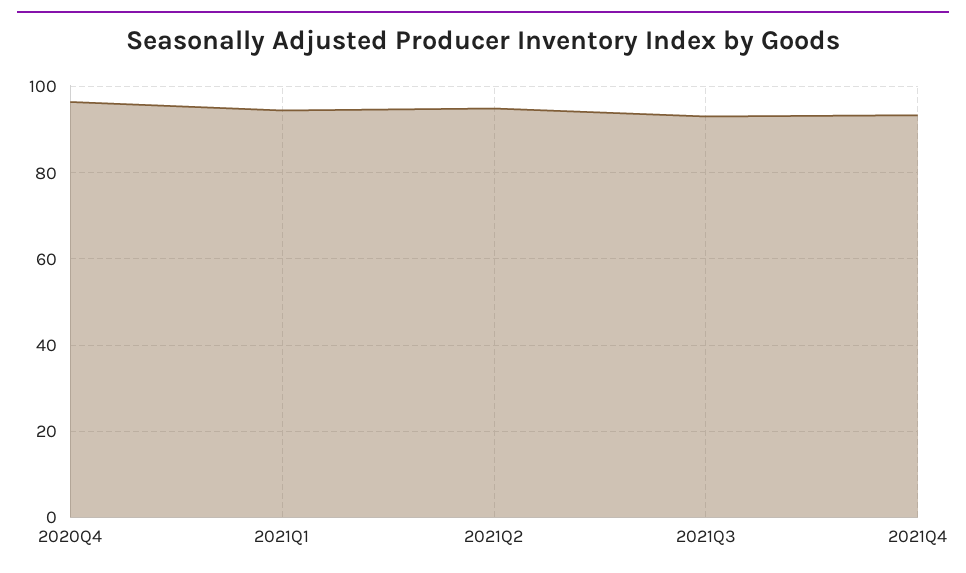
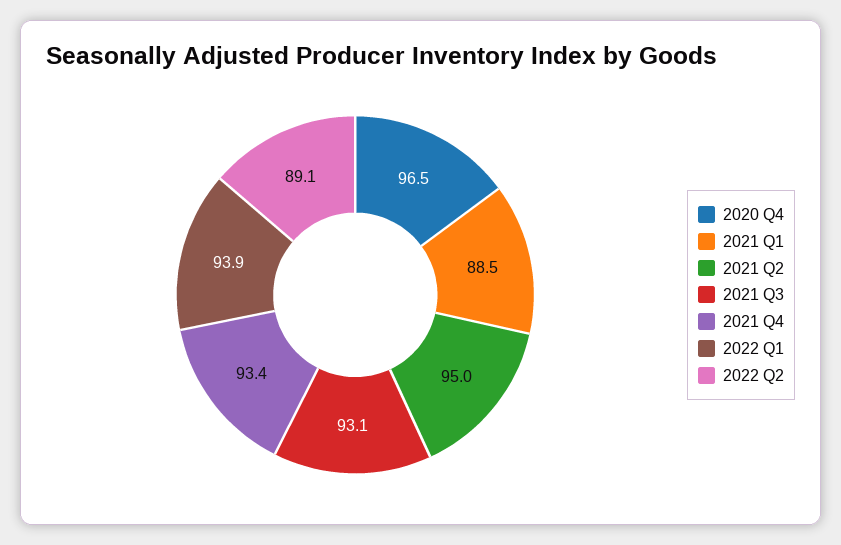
2021Q1: 94 -> 88.5
2022 Q1: none -> 93.9
2022 Q2: none -> 89.1

